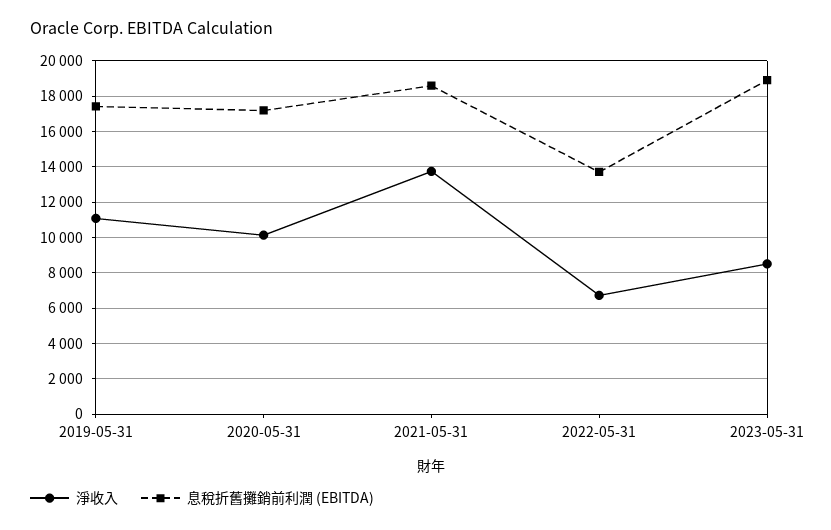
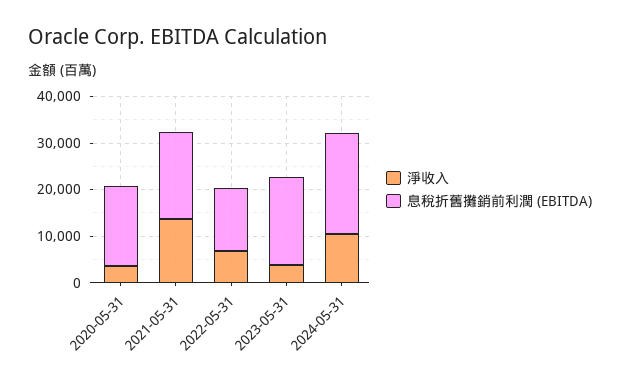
淨收入, 2019-05-31: 11000 -> none
息稅折舊攤銷前利潤 (EBITDA), 2019-05-31: 17500 -> none
淨收入, 2020-05-31: 10000 -> 4000
淨收入, 2023-05-31: 8500 -> 4000
淨收入, 2024-05-31: none -> 10000
息稅折舊攤銷前利潤 (EBITDA), 2024-05-31: none -> 22000

